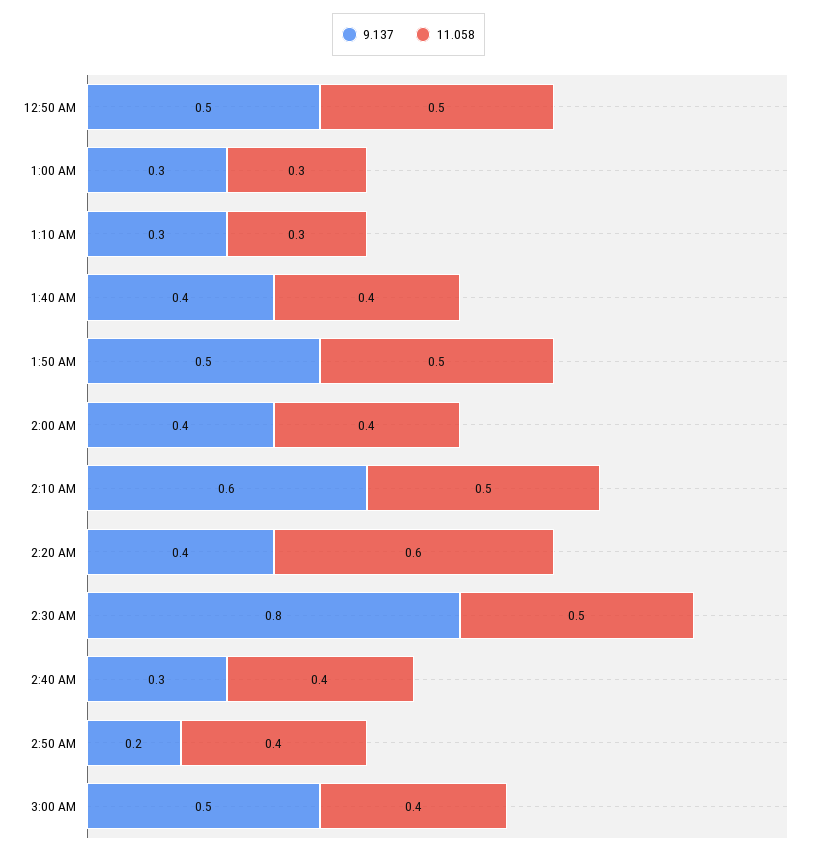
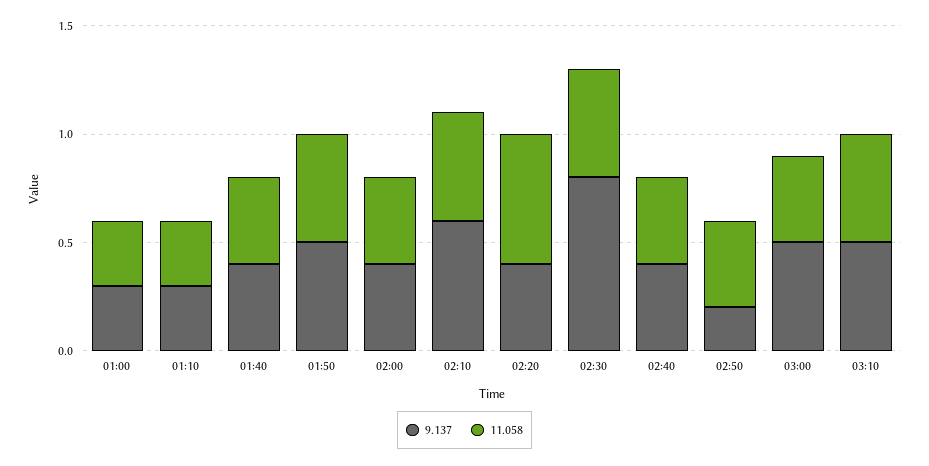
9.137, 12:50 AM: 0.5 -> none
11.058, 12:50 AM: 0.5 -> none
9.137, 2:40 AM: 0.3 -> 0.4
9.137, 03:10: none -> 0.5
11.058, 03:10: none -> 0.5

